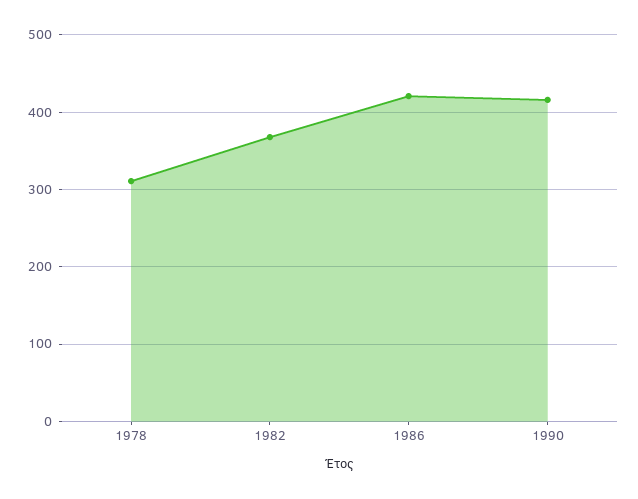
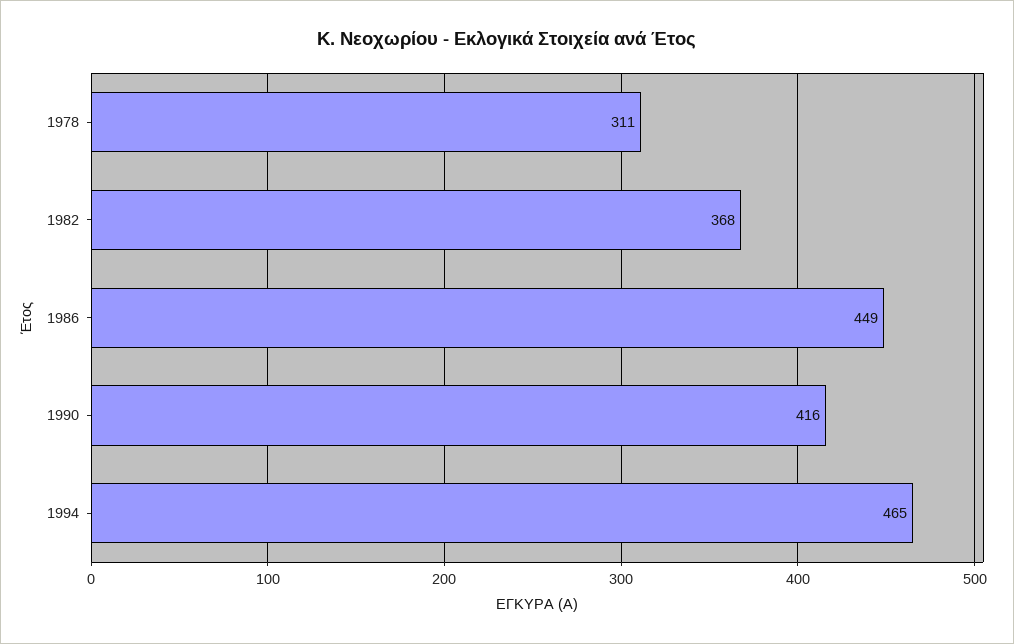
1986: 420 -> 449
1994: none -> 465

